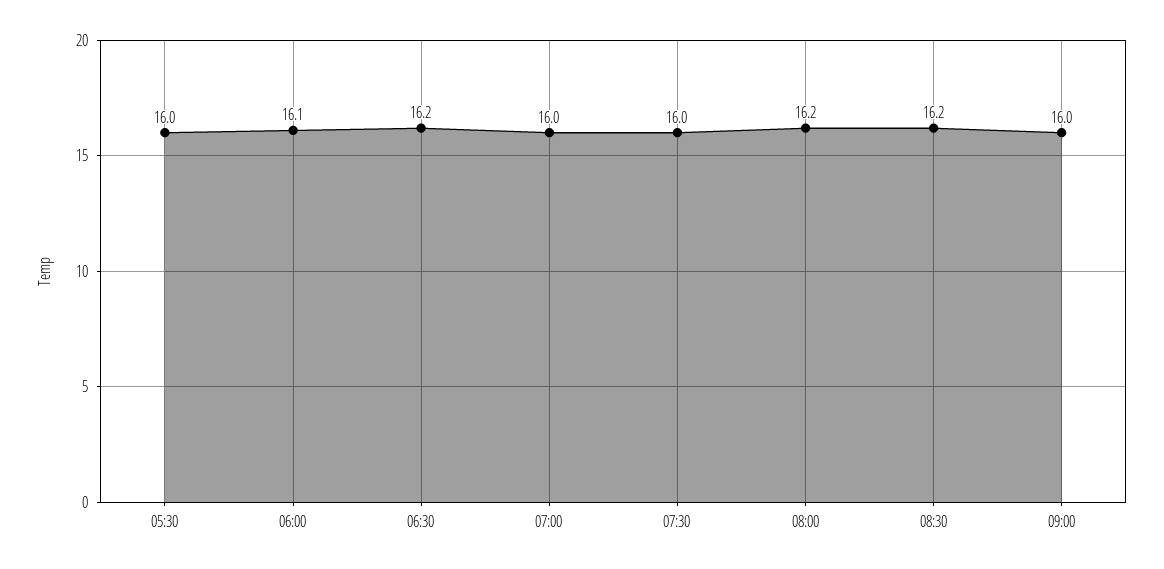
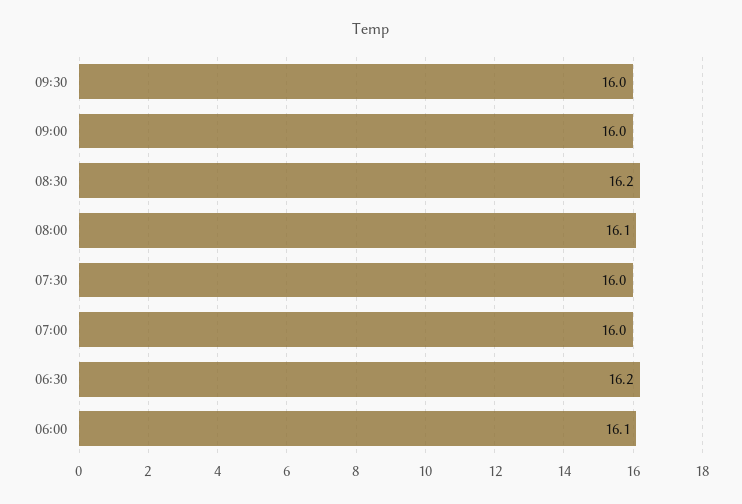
05:30: 16 -> none
08:00: 16.2 -> 16.1
09:30: none -> 16

